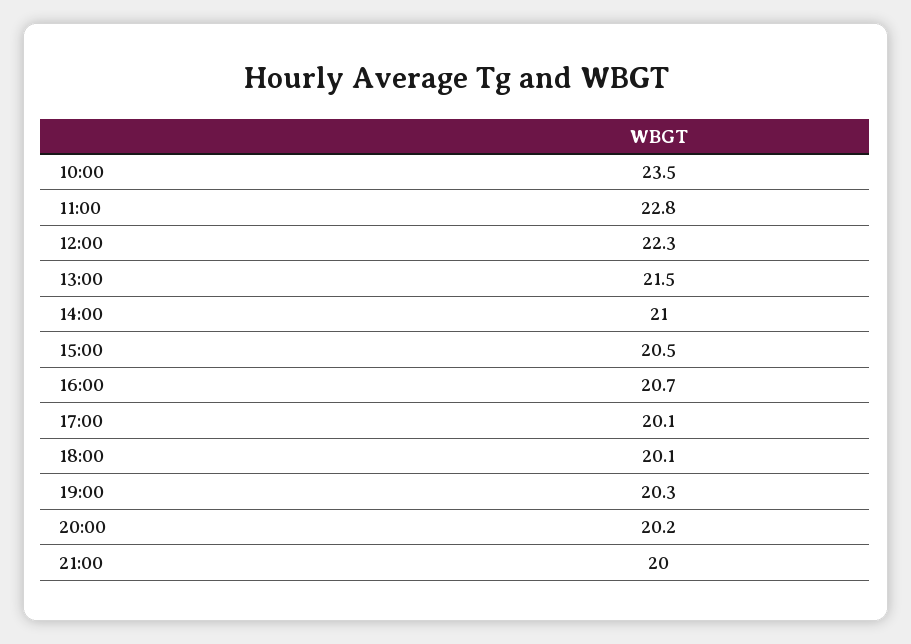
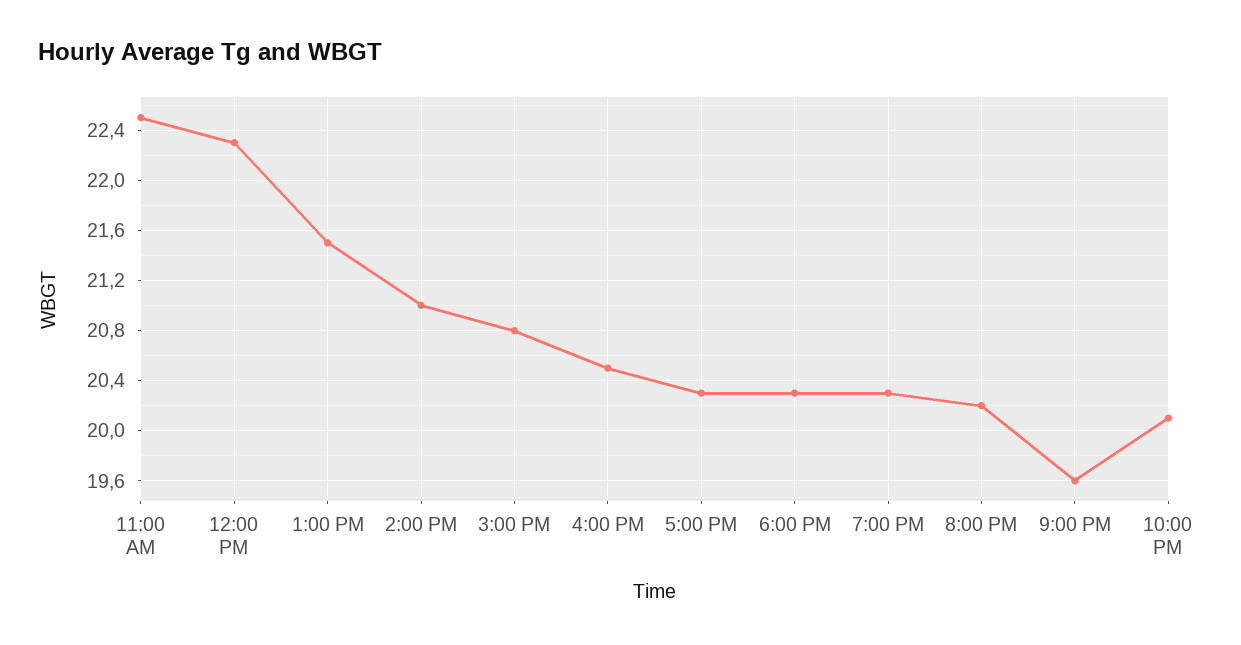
10:00: 23.5 -> none
11:00: 22.8 -> 22.5
15:00: 20.5 -> 20.8
16:00: 20.7 -> 20.5
17:00: 20.1 -> 20.3
18:00: 20.1 -> 20.3
21:00: 20 -> 19.6
10:00 PM: none -> 20.1

